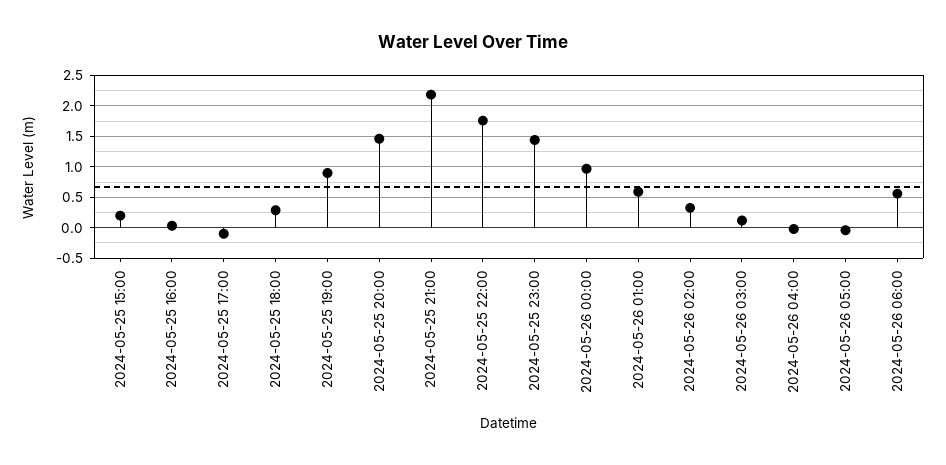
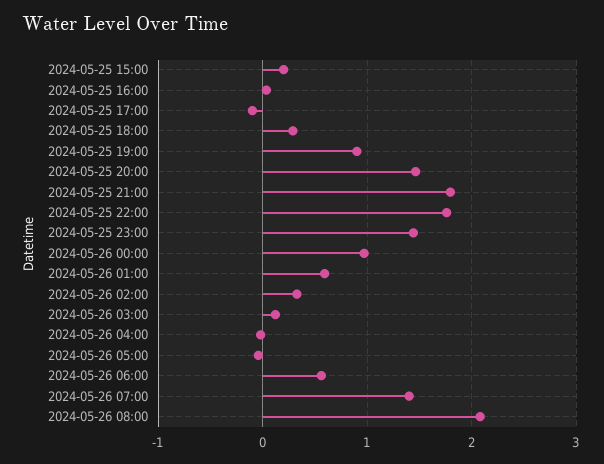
2024-05-25 21:00: 2.2 -> 1.8
2024-05-26 07:00: none -> 1.4
2024-05-26 08:00: none -> 2.1

